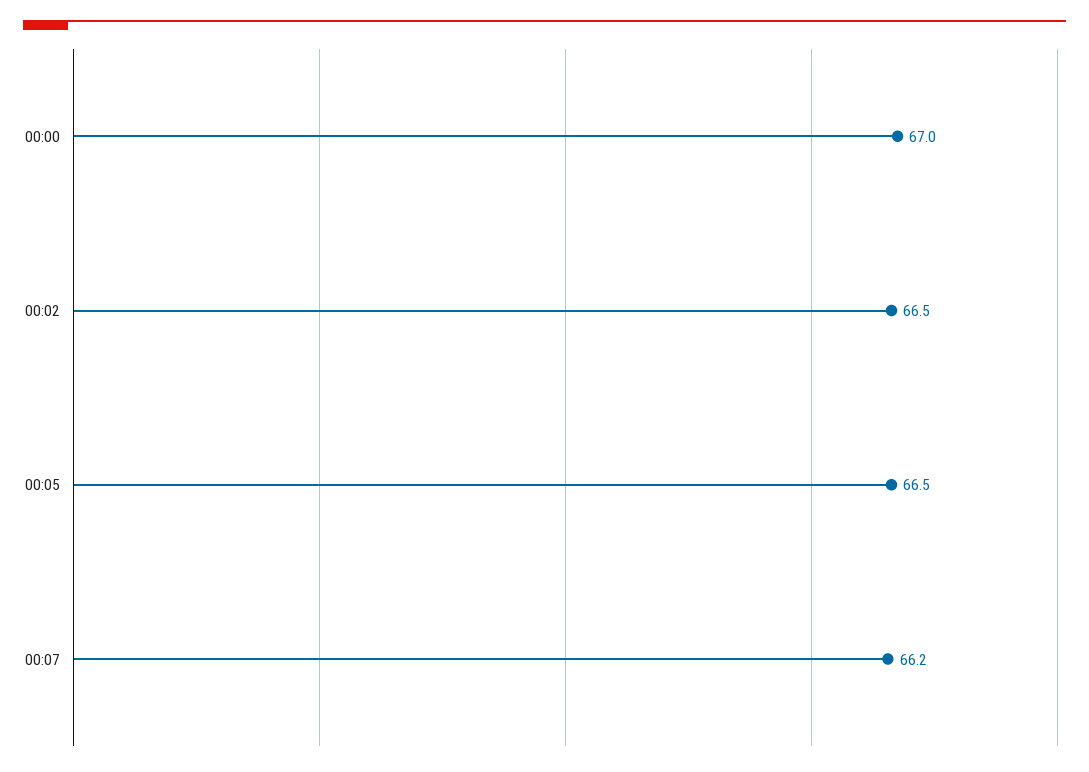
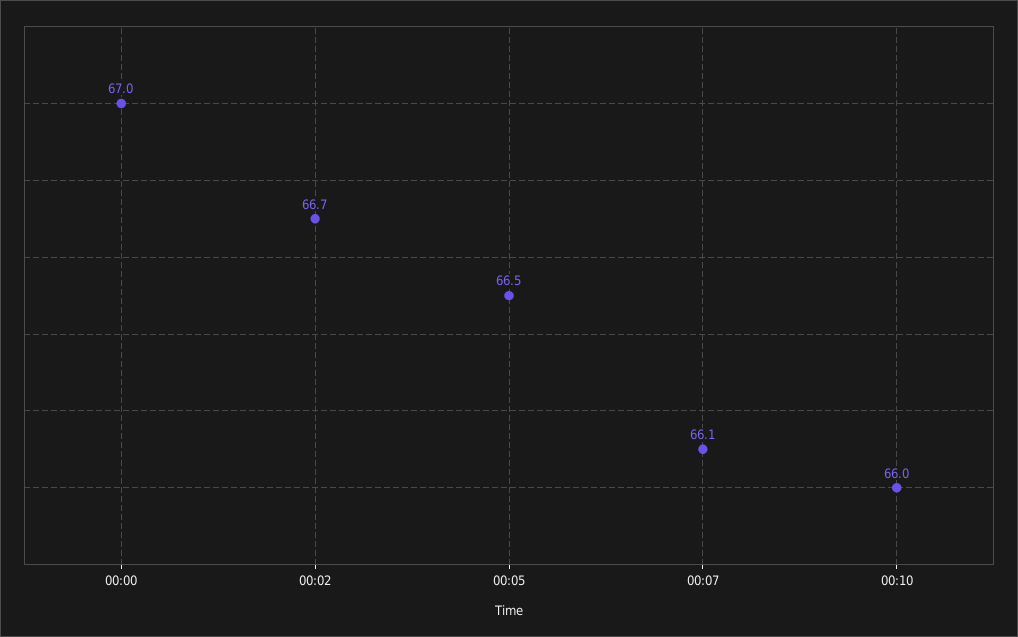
00:02: 66.5 -> 66.7
00:07: 66.2 -> 66.1
00:10: none -> 66

